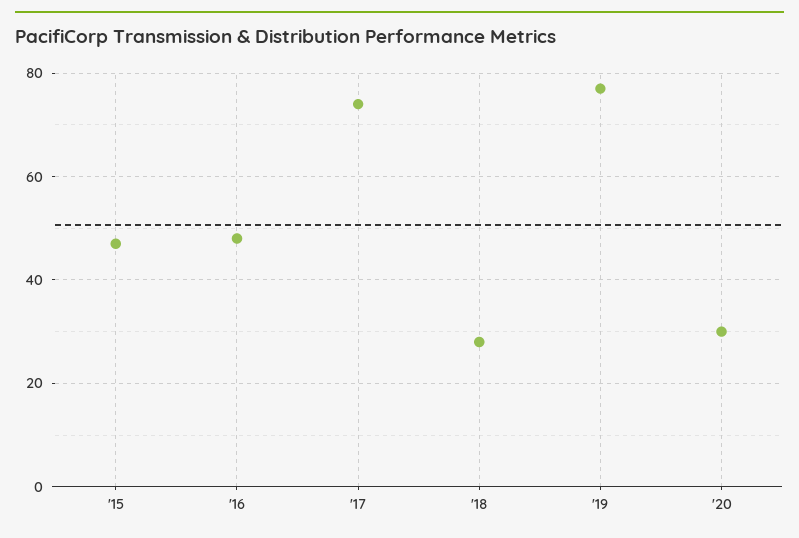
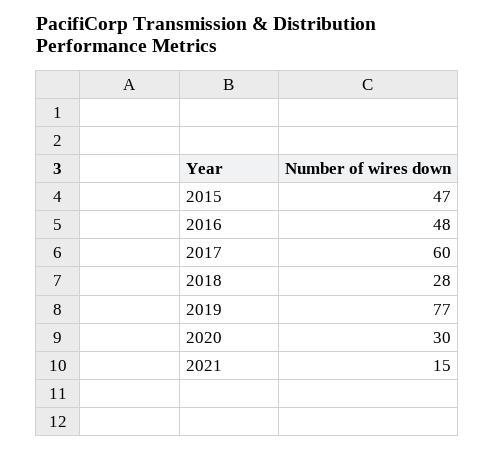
'17: 75 -> 60
2021: none -> 15

